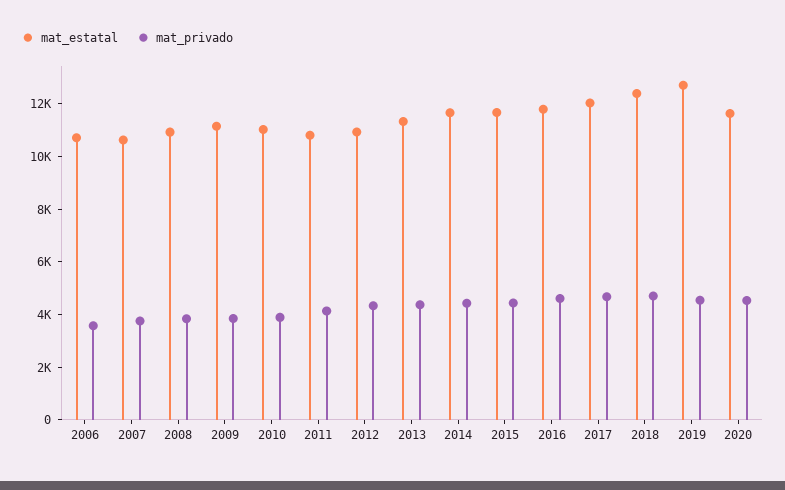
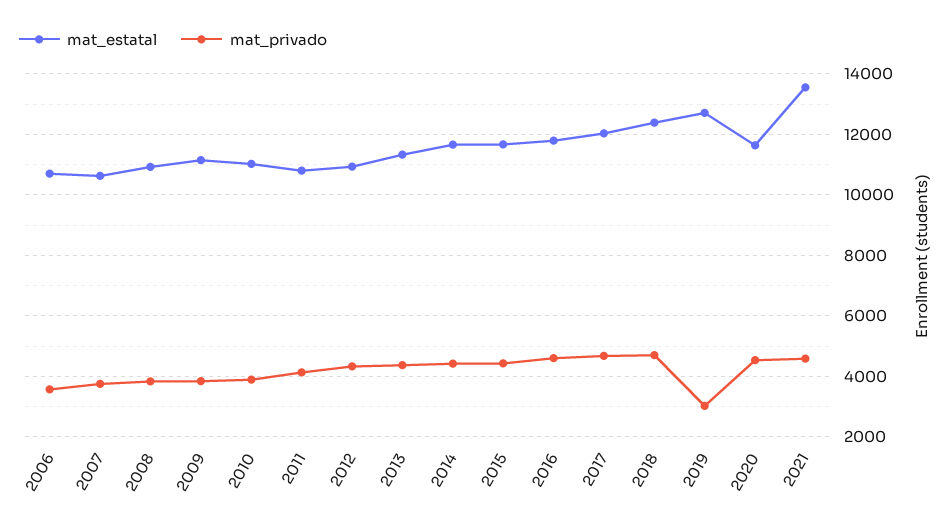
mat_privado, 2019: 4500 -> 3000
mat_estatal, 2021: none -> 13600
mat_privado, 2021: none -> 4600

